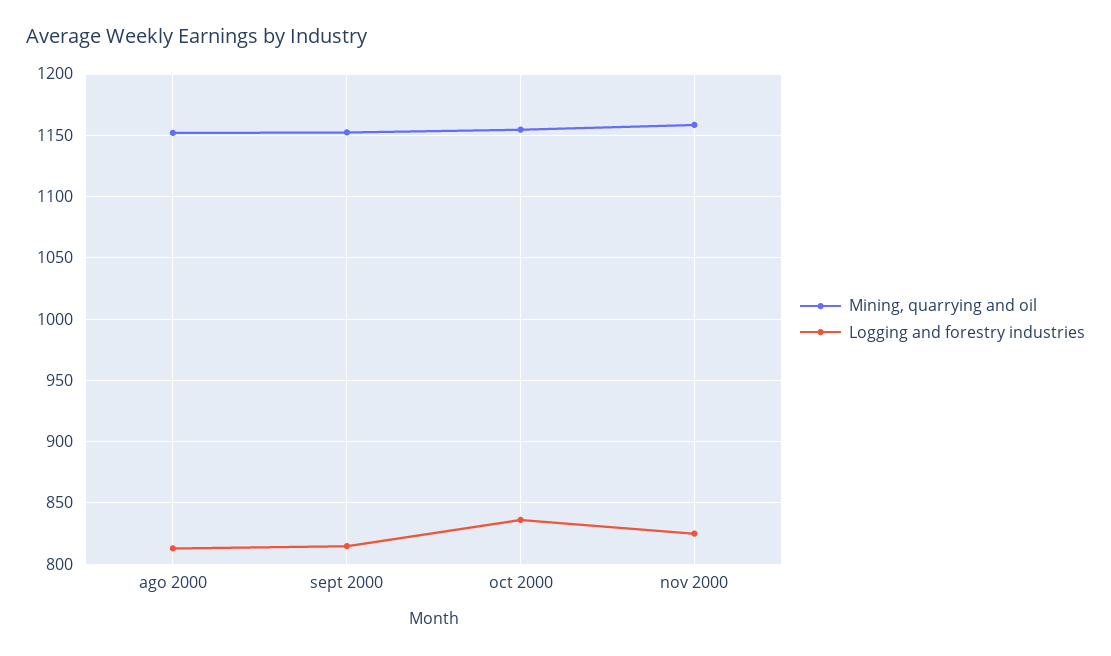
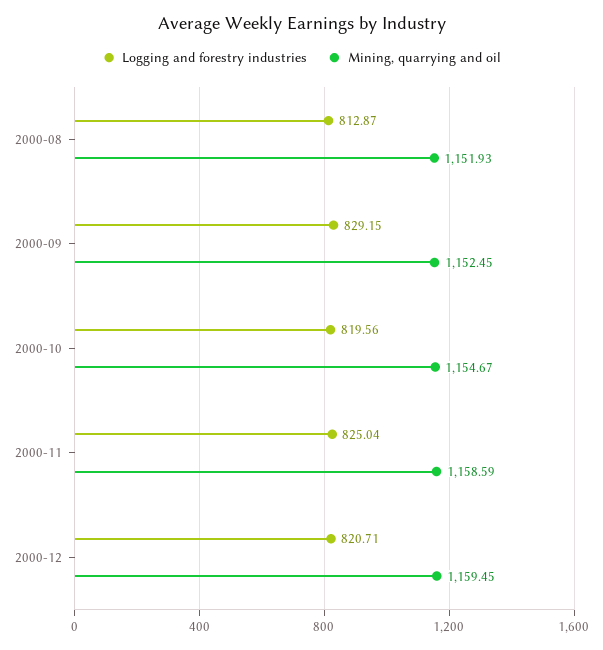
Logging and forestry industries, sept 2000: 815 -> 829.15
Logging and forestry industries, oct 2000: 835 -> 819.56
Logging and forestry industries, 2000-12: none -> 820.71
Mining, quarrying and oil, 2000-12: none -> 1159.45

